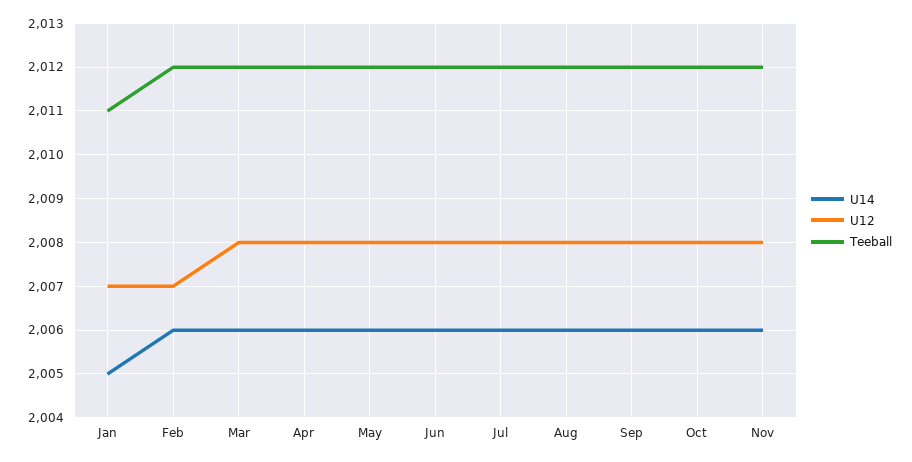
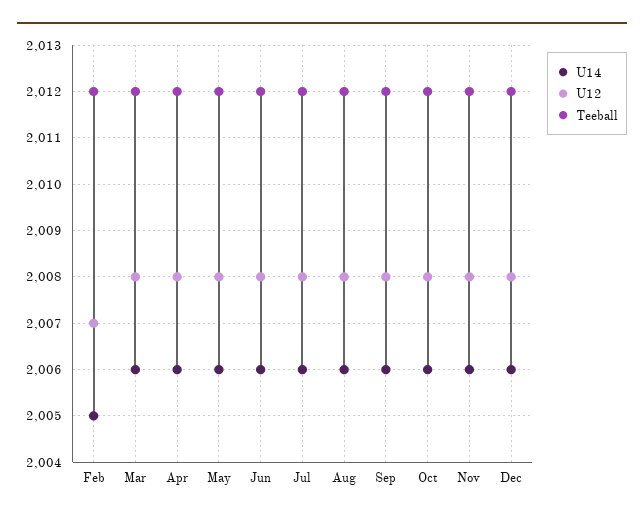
U14, Jan: 2005 -> none
U12, Jan: 2007 -> none
Teeball, Jan: 2011 -> none
U14, Feb: 2006 -> 2005
U14, Dec: none -> 2006
U12, Dec: none -> 2008
Teeball, Dec: none -> 2012

